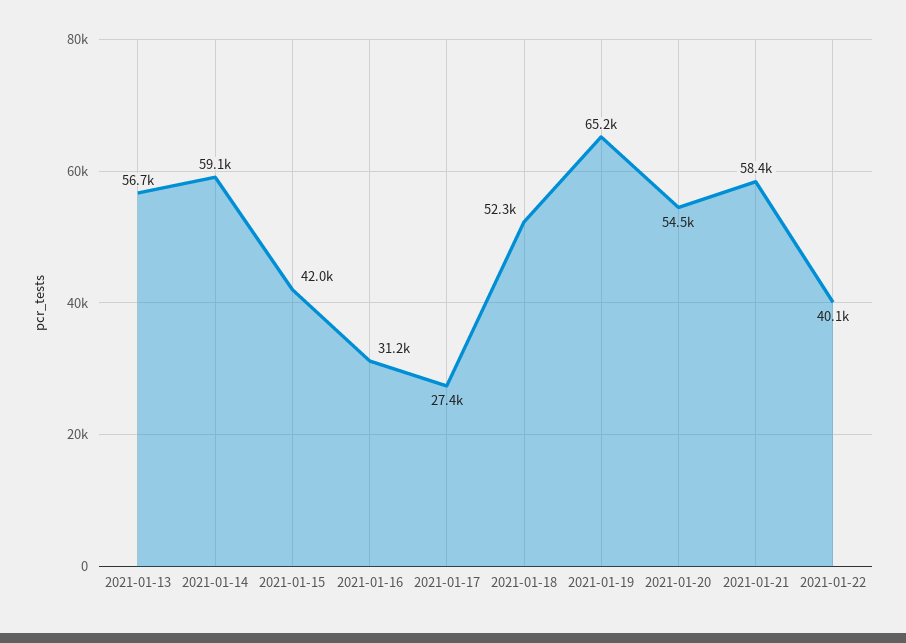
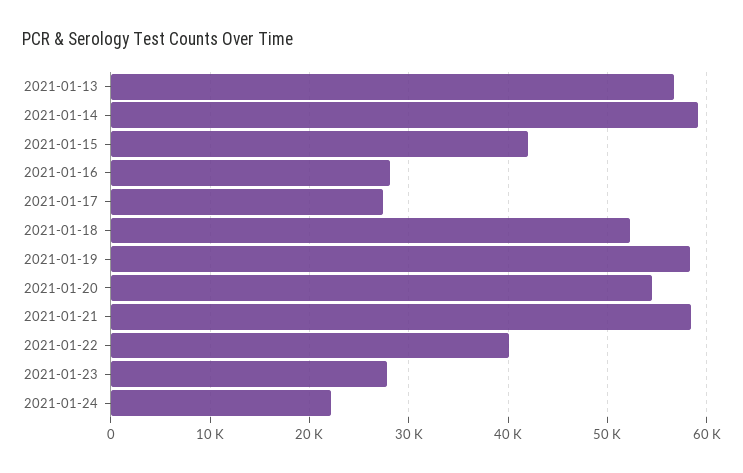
2021-01-16: 31200 -> 28000
2021-01-19: 65200 -> 58000
2021-01-23: none -> 28000
2021-01-24: none -> 22000

